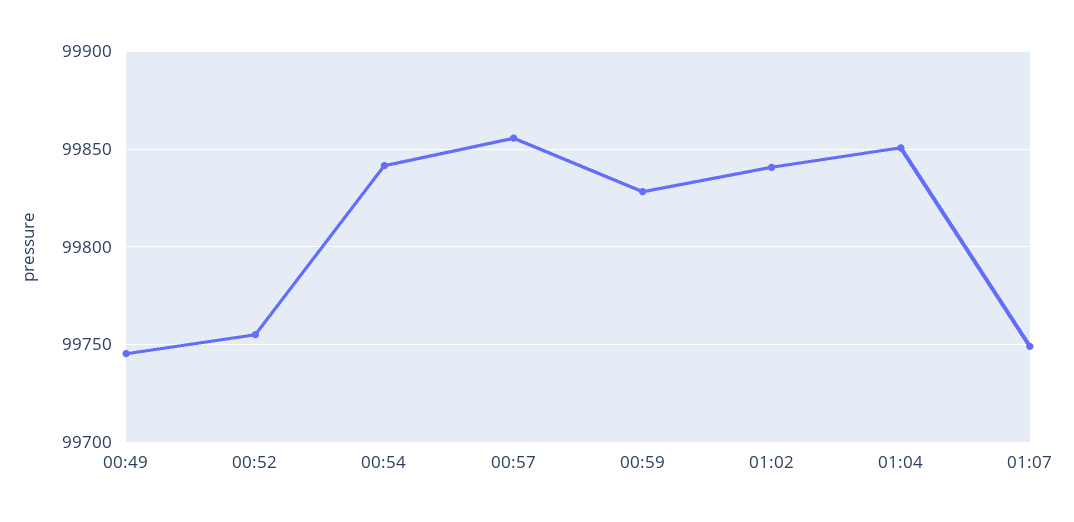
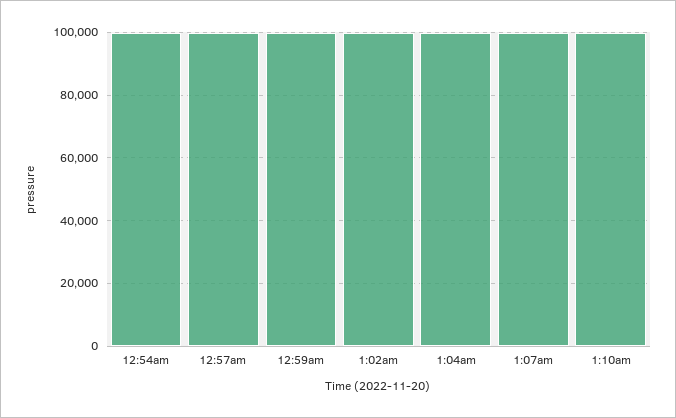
00:49: 99745 -> none
00:52: 99755 -> none
1:10am: none -> 100000

